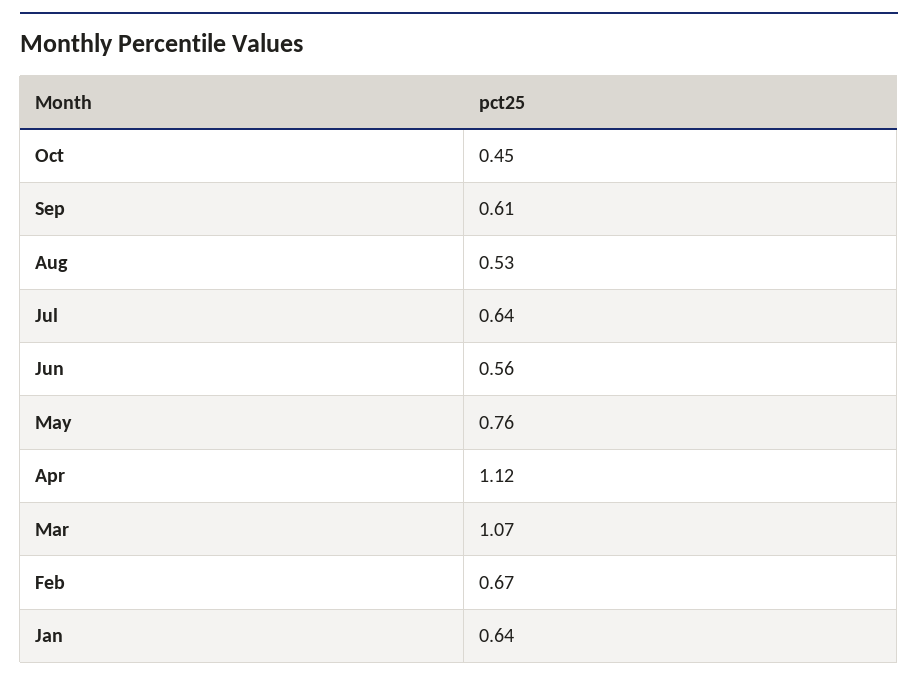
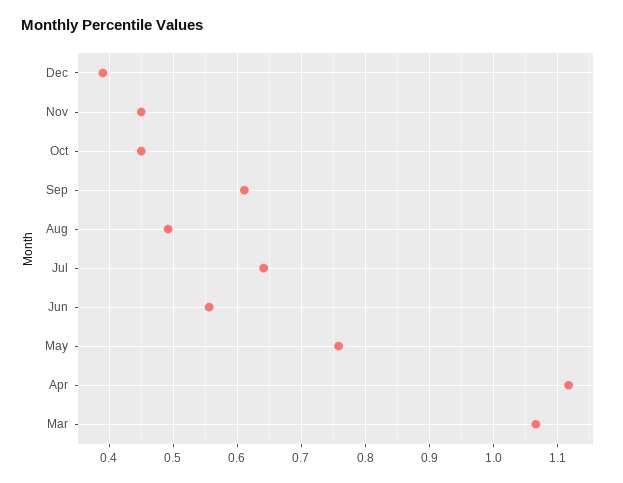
Aug: 0.53 -> 0.49
Feb: 0.67 -> none
Jan: 0.64 -> none
Dec: none -> 0.39
Nov: none -> 0.45

